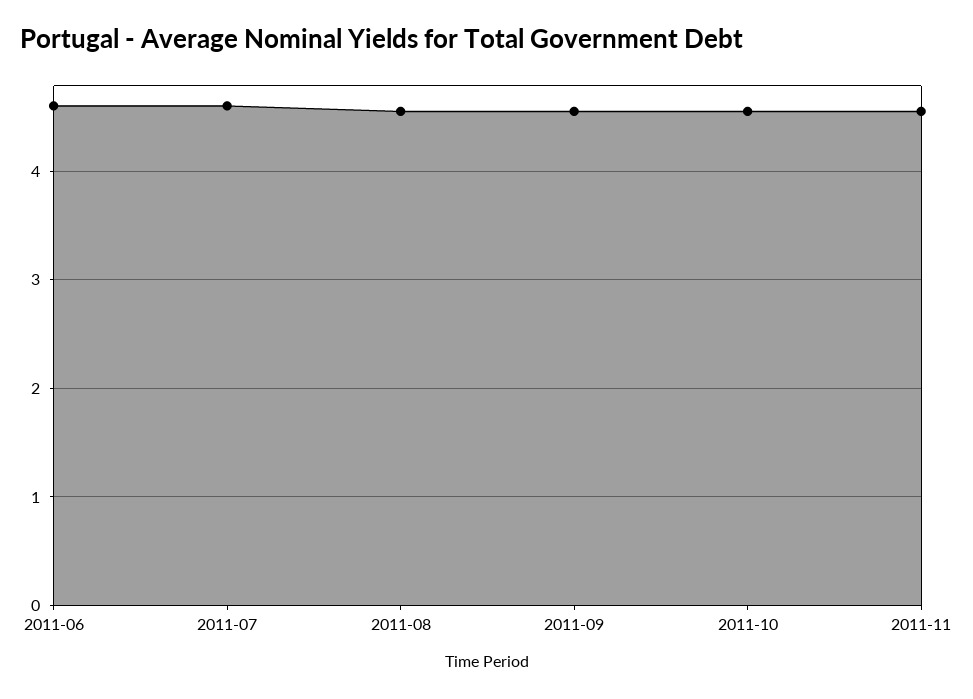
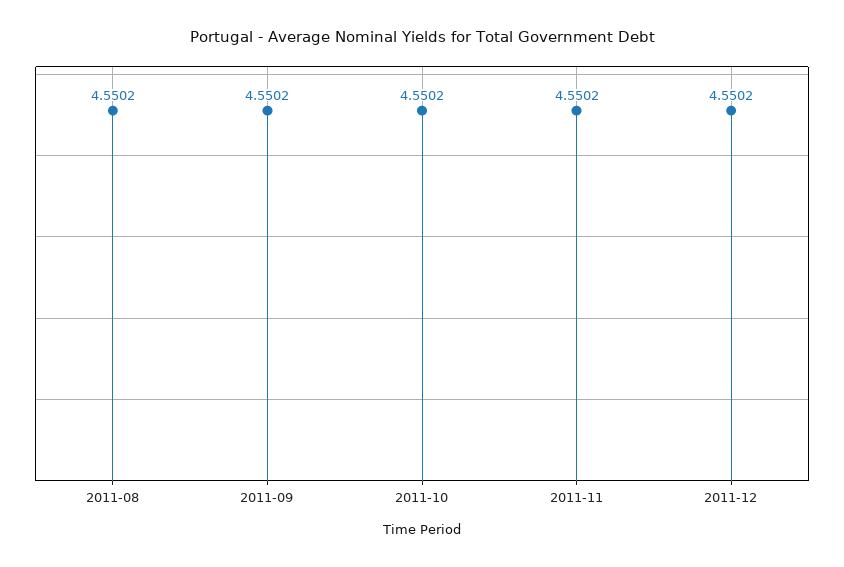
2011-06: 4.6 -> none
2011-07: 4.6 -> none
2011-12: none -> 4.5502

